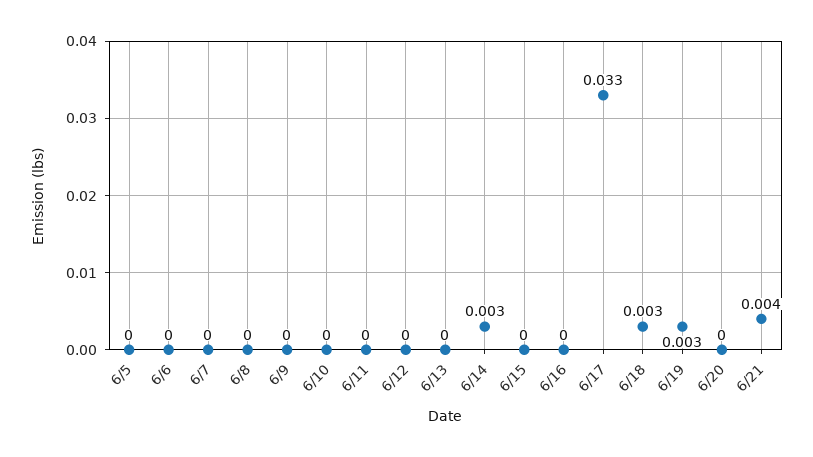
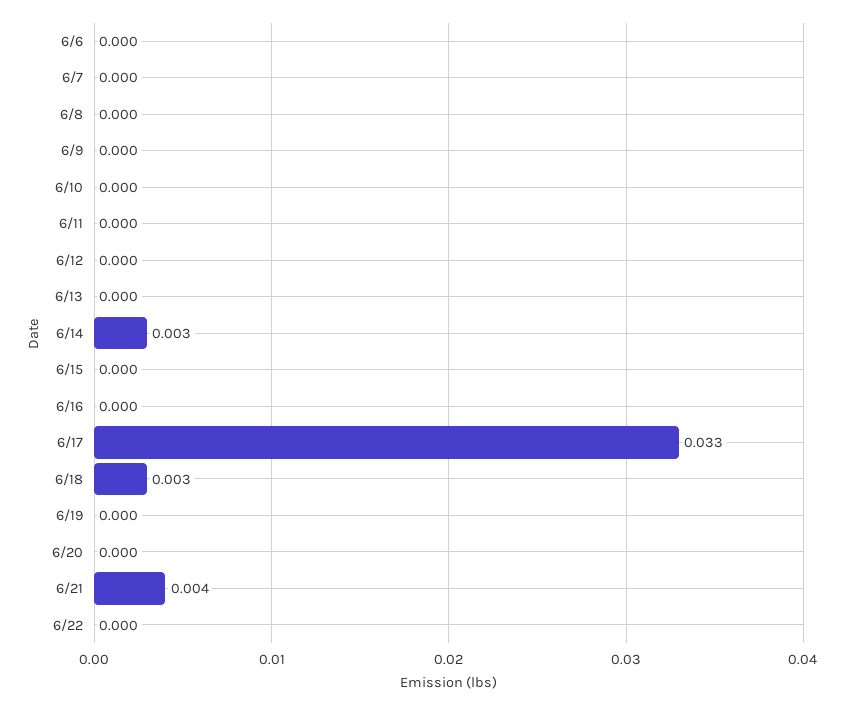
6/5: 0 -> none
6/19: 0.003 -> 0
6/22: none -> 0

